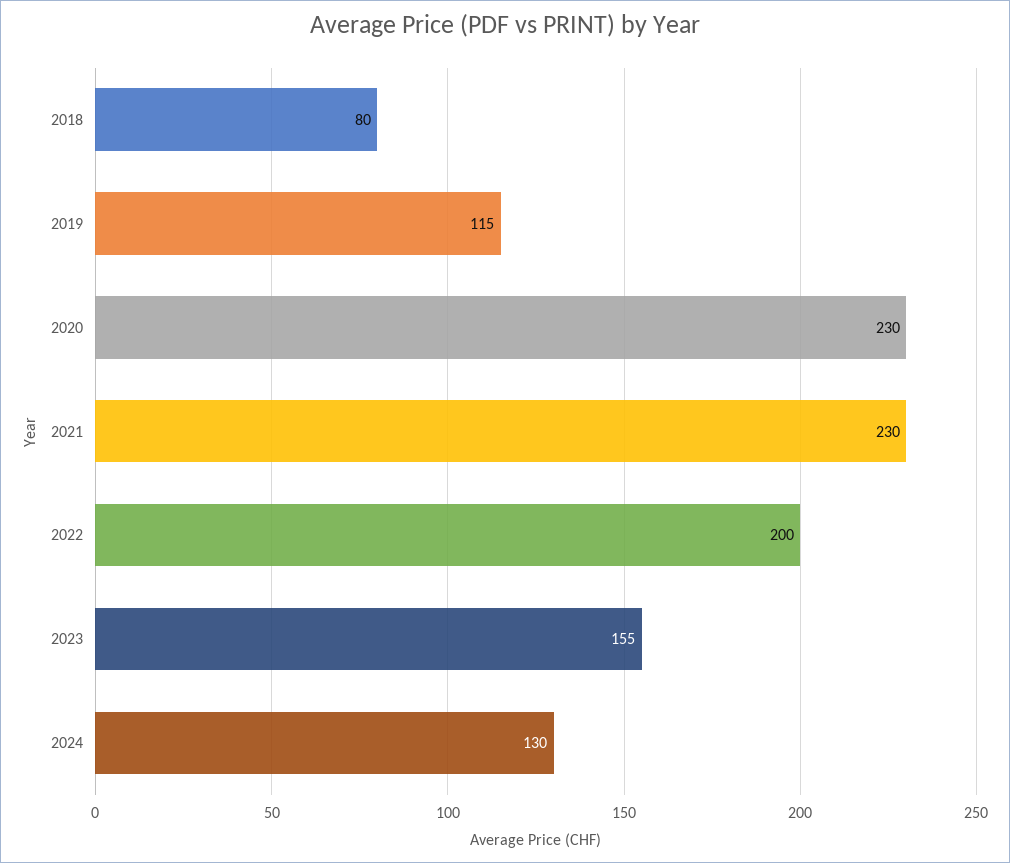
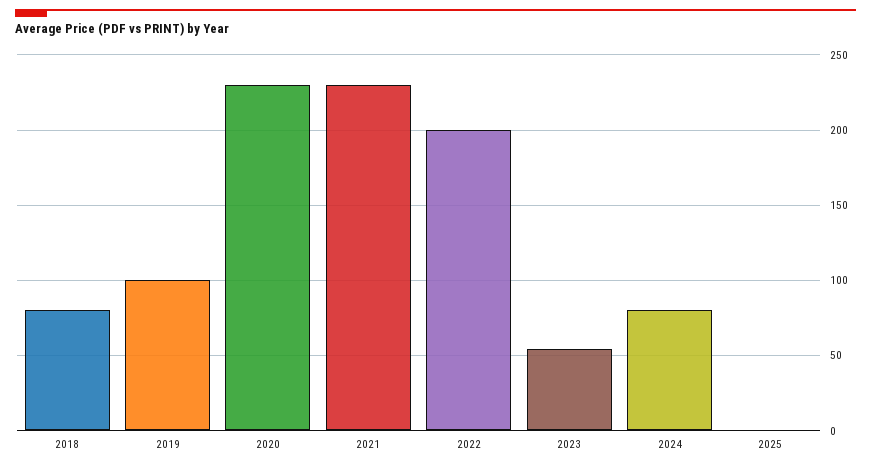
2019: 115 -> 100
2023: 155 -> 55
2024: 130 -> 80
2025: none -> 0

